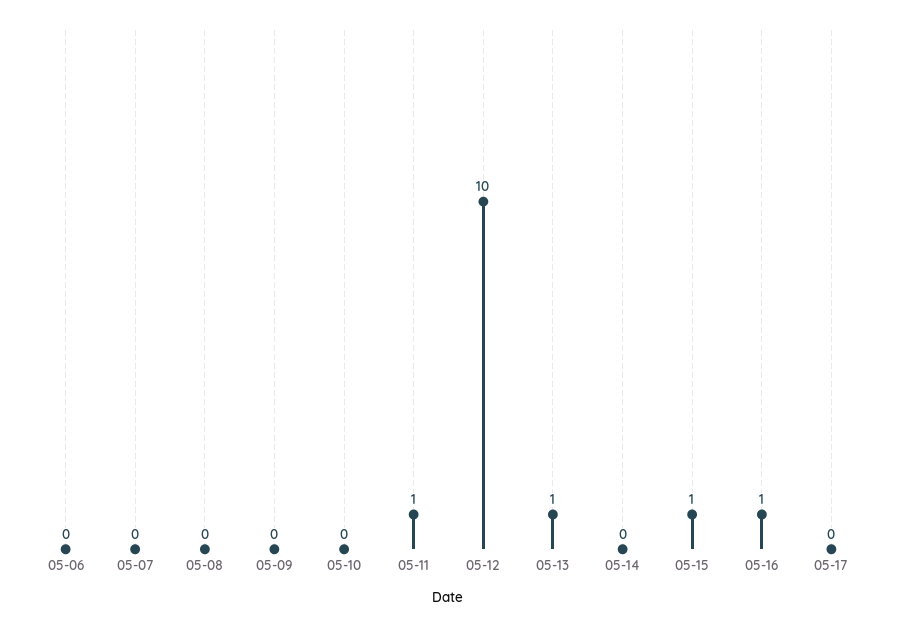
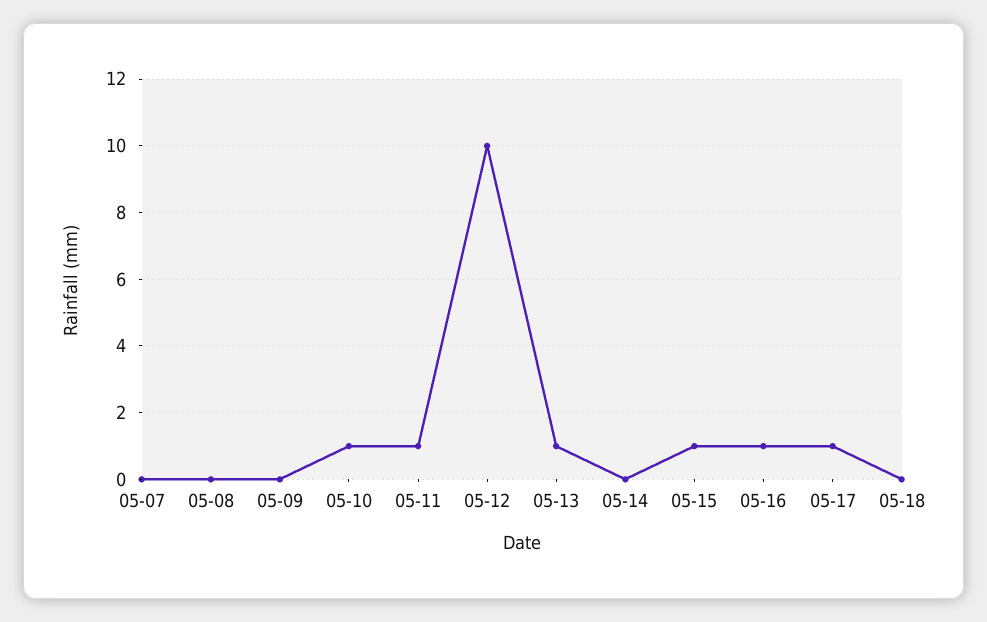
05-06: 0 -> none
05-10: 0 -> 1
05-17: 0 -> 1
05-18: none -> 0

